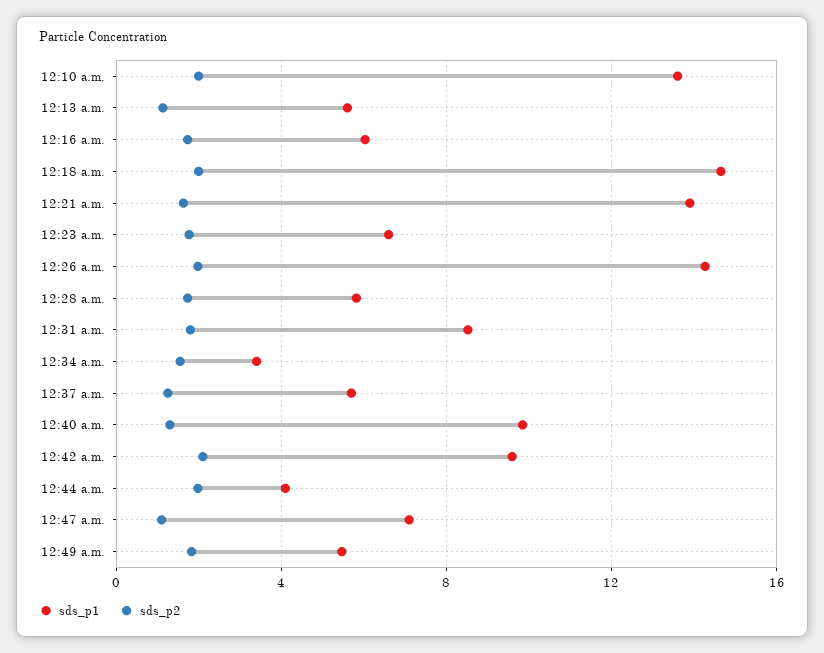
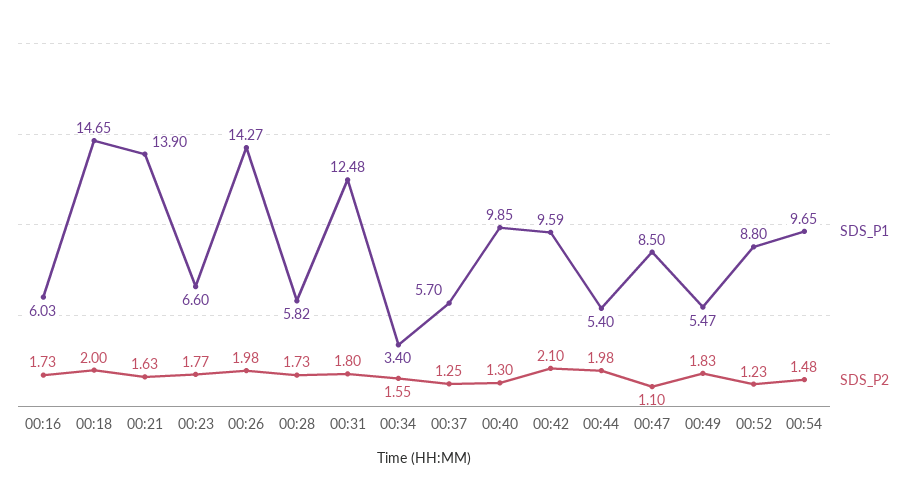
sds_p1, 12:10 a.m.: 13.5 -> none
sds_p2, 12:10 a.m.: 2 -> none
sds_p1, 12:13 a.m.: 5.5 -> none
sds_p2, 12:13 a.m.: 1 -> none
sds_p1, 12:31 a.m.: 8.5 -> 12.48
sds_p1, 12:44 a.m.: 4 -> 5.4
sds_p1, 12:47 a.m.: 7 -> 8.5
sds_p1, 00:52: none -> 8.8
sds_p2, 00:52: none -> 1.23
sds_p1, 00:54: none -> 9.65
sds_p2, 00:54: none -> 1.48

